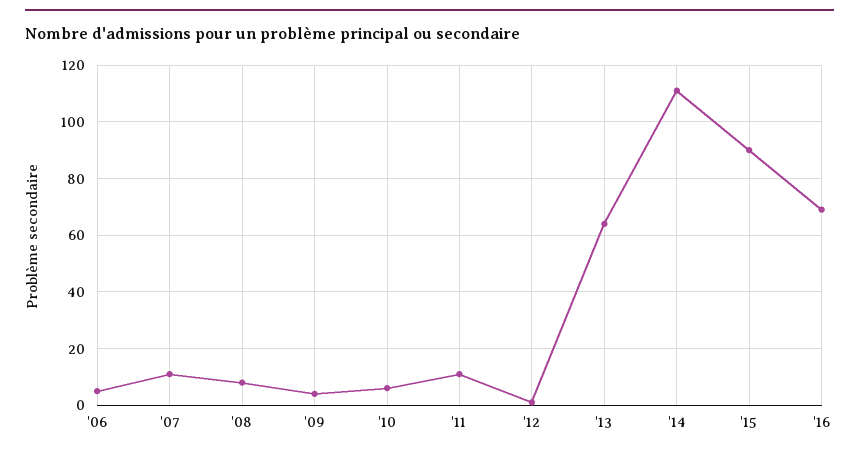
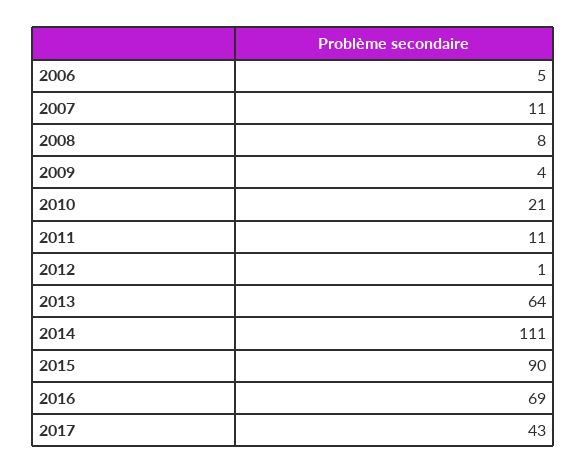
'10: 5 -> 21
2017: none -> 43

